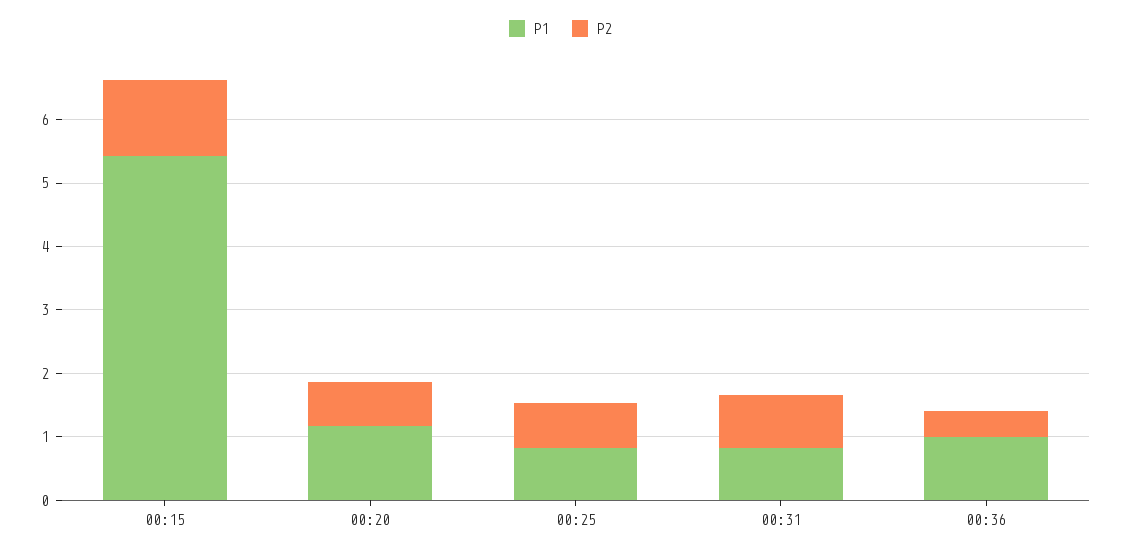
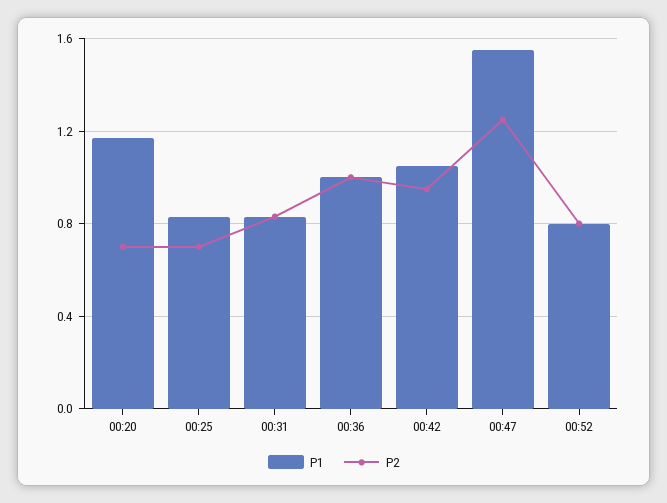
P1, 00:15: 5.4 -> none
P2, 00:15: 1.2 -> none
P2, 00:36: 0.4 -> 1
P1, 00:42: none -> 1.05
P2, 00:42: none -> 0.95
P1, 00:47: none -> 1.55
P2, 00:47: none -> 1.25
P1, 00:52: none -> 0.8
P2, 00:52: none -> 0.8

